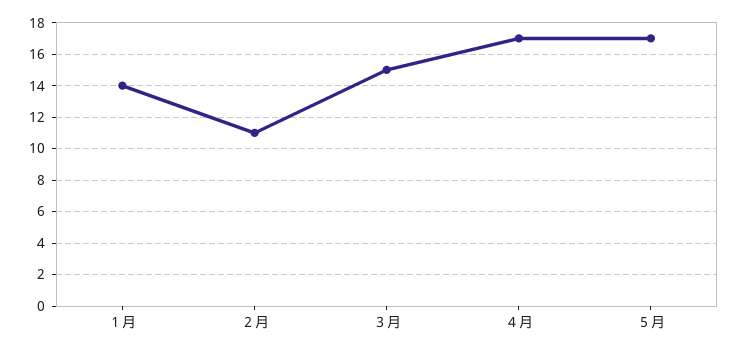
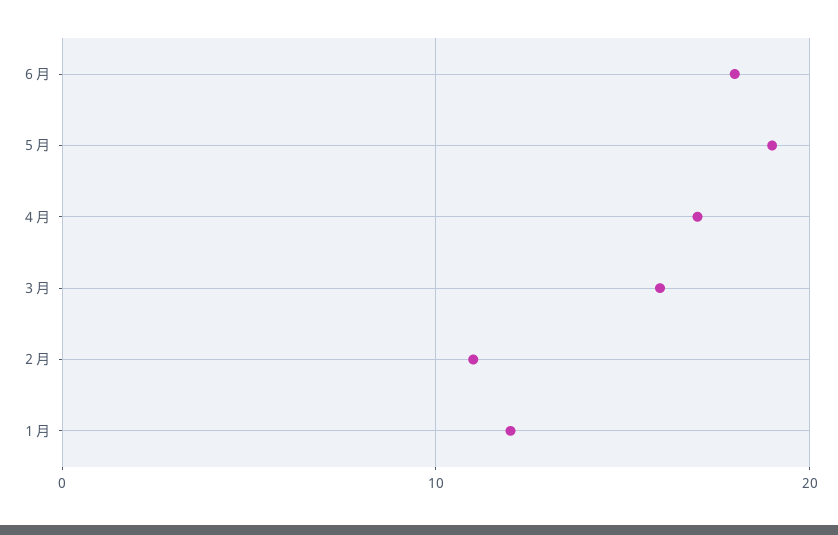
１月: 14 -> 12
３月: 15 -> 16
５月: 17 -> 19
６月: none -> 18

